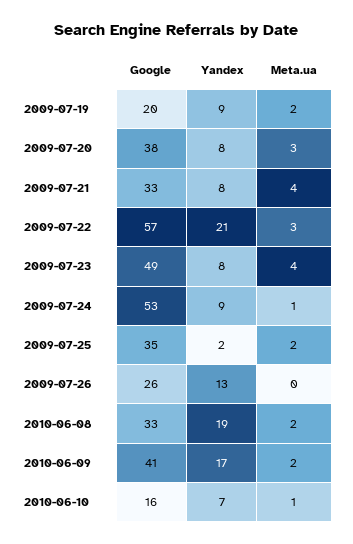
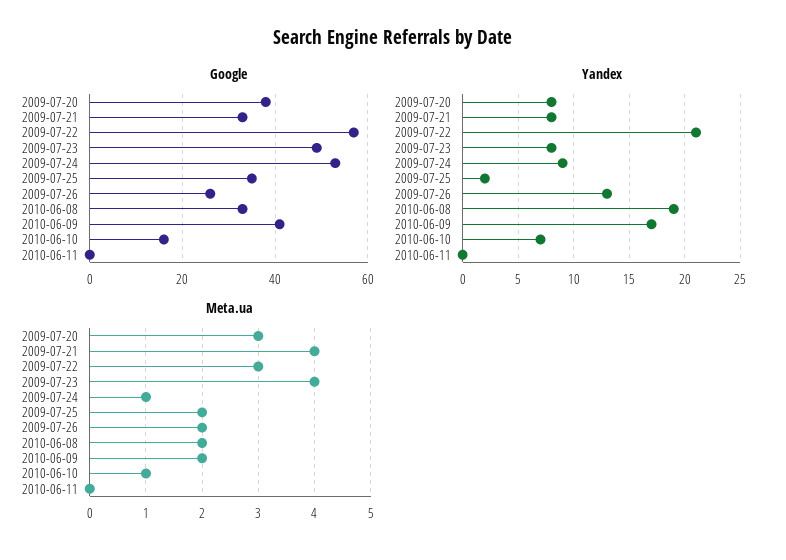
Google, 2009-07-19: 20 -> none
Yandex, 2009-07-19: 9 -> none
Meta.ua, 2009-07-19: 2 -> none
Meta.ua, 2009-07-26: 0 -> 2
Google, 2010-06-11: none -> 0
Yandex, 2010-06-11: none -> 0
Meta.ua, 2010-06-11: none -> 0

